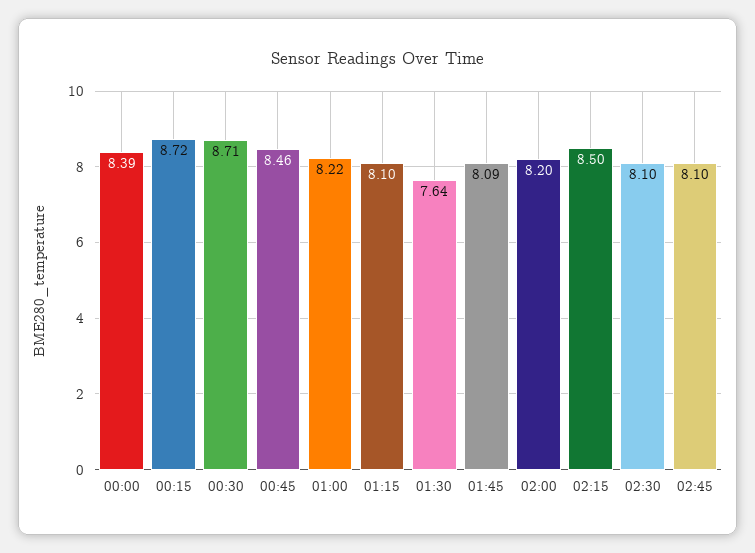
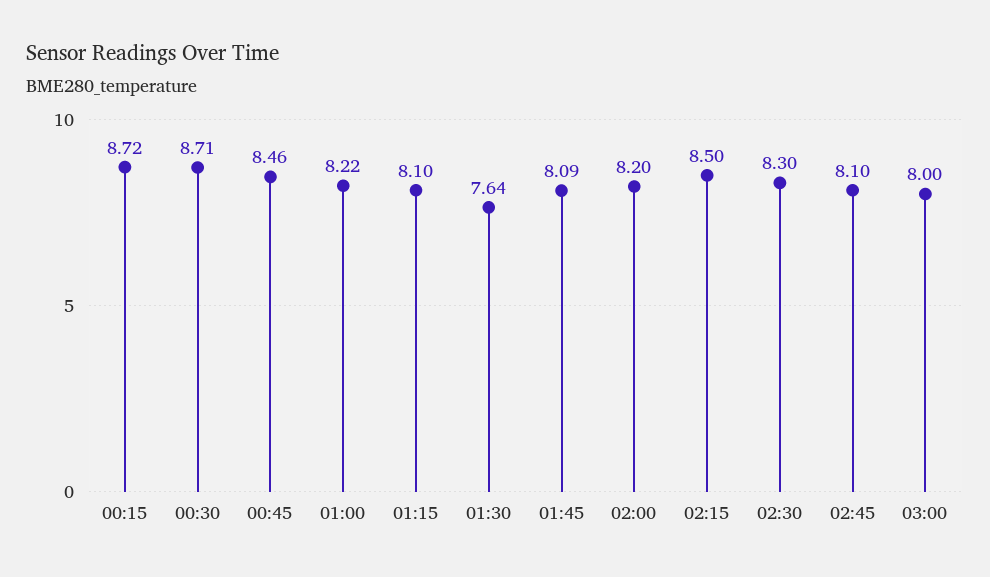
00:00: 8.39 -> none
02:30: 8.1 -> 8.3
03:00: none -> 8

